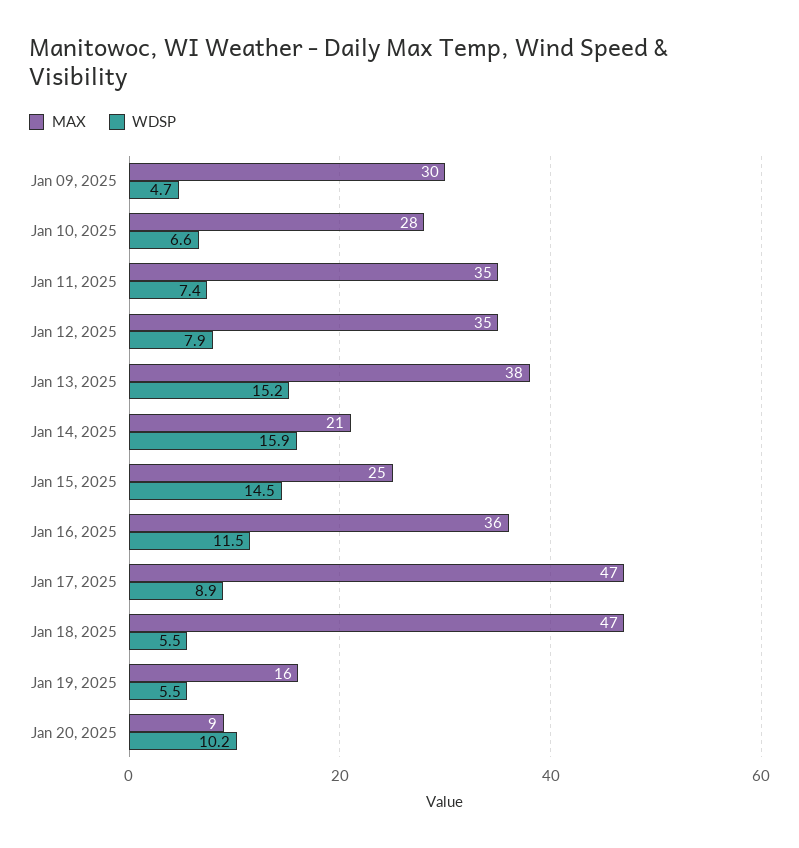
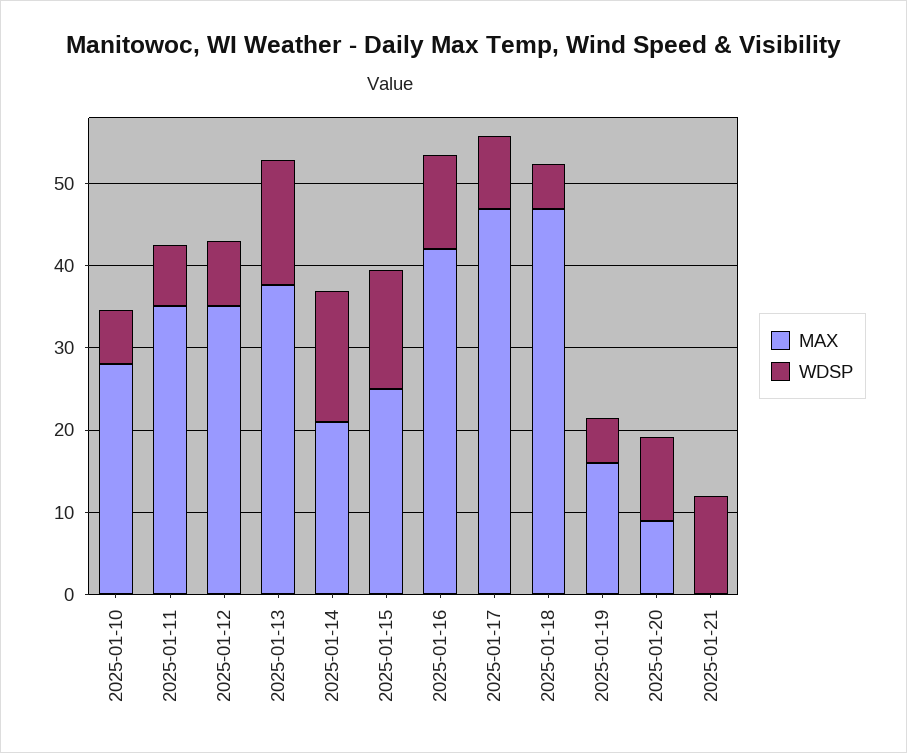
MAX, Jan 09, 2025: 30 -> none
WDSP, Jan 09, 2025: 4.7 -> none
MAX, Jan 16, 2025: 36 -> 42
MAX, 2025-01-21: none -> 0
WDSP, 2025-01-21: none -> 12

